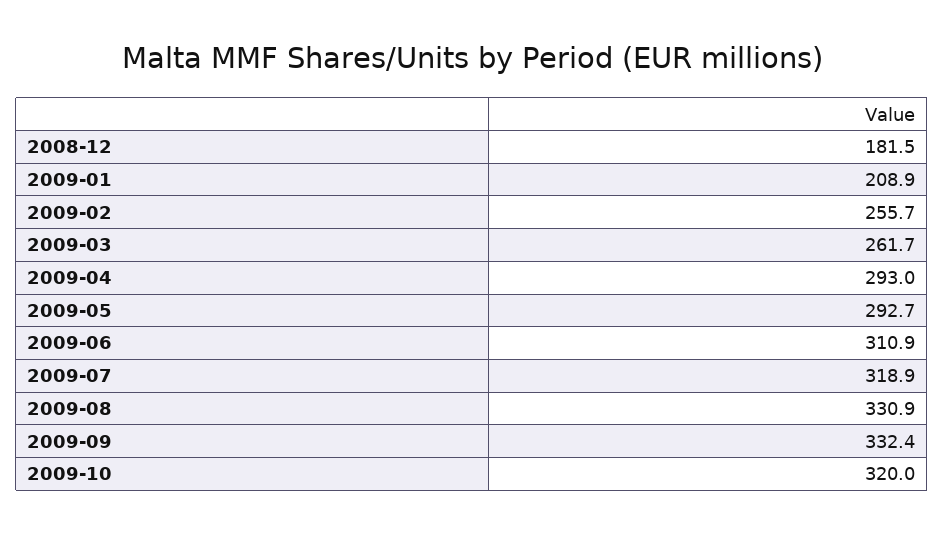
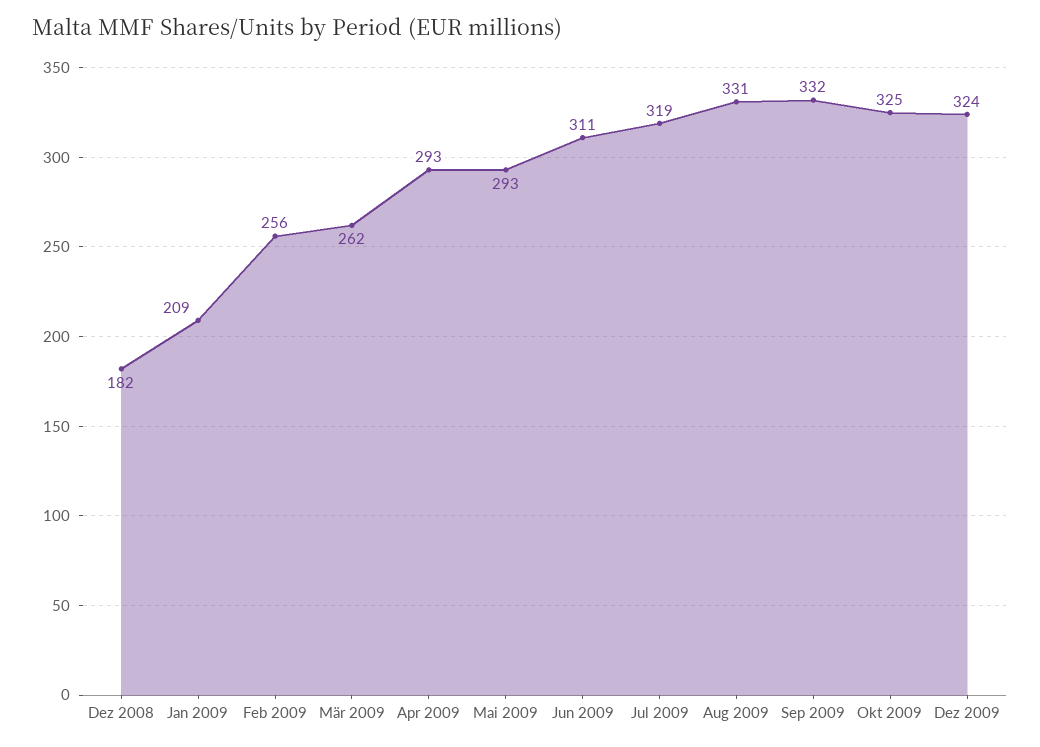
2009-10: 320 -> 325
Dez 2009: none -> 324

